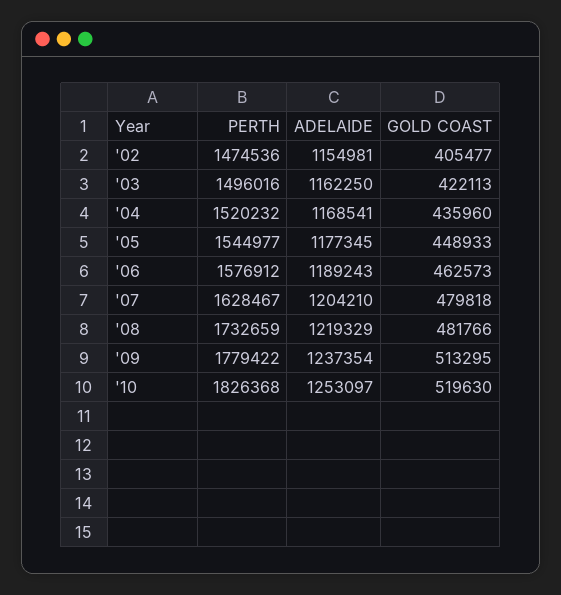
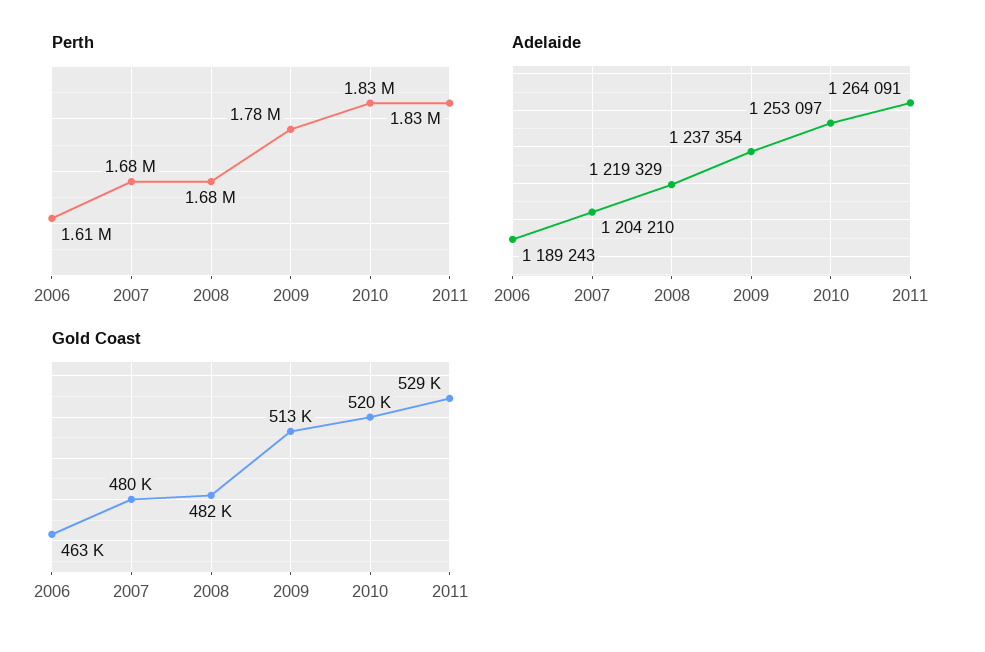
PERTH, '02: 1474536 -> none
ADELAIDE, '02: 1154981 -> none
GOLD COAST, '02: 405477 -> none
PERTH, '03: 1496016 -> none
ADELAIDE, '03: 1162250 -> none
GOLD COAST, '03: 422113 -> none
PERTH, '04: 1520232 -> none
ADELAIDE, '04: 1168541 -> none
GOLD COAST, '04: 435960 -> none
PERTH, '05: 1544977 -> none
ADELAIDE, '05: 1177345 -> none
GOLD COAST, '05: 448933 -> none
PERTH, '06: 1576912 -> 1610000
PERTH, '07: 1628467 -> 1680000
PERTH, '08: 1732659 -> 1680000
PERTH, 2011: none -> 1830000
ADELAIDE, 2011: none -> 1264091
GOLD COAST, 2011: none -> 529000

